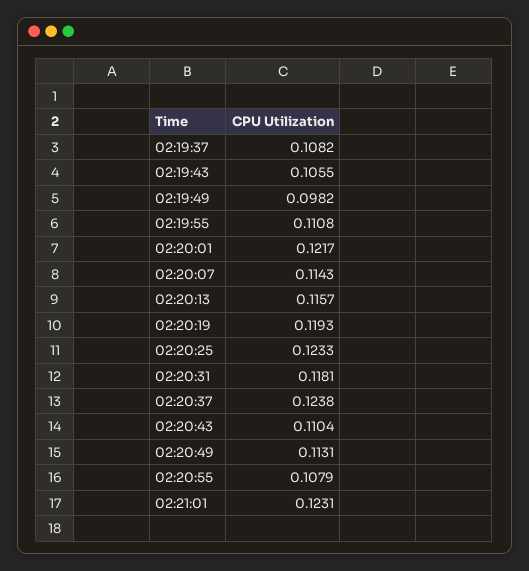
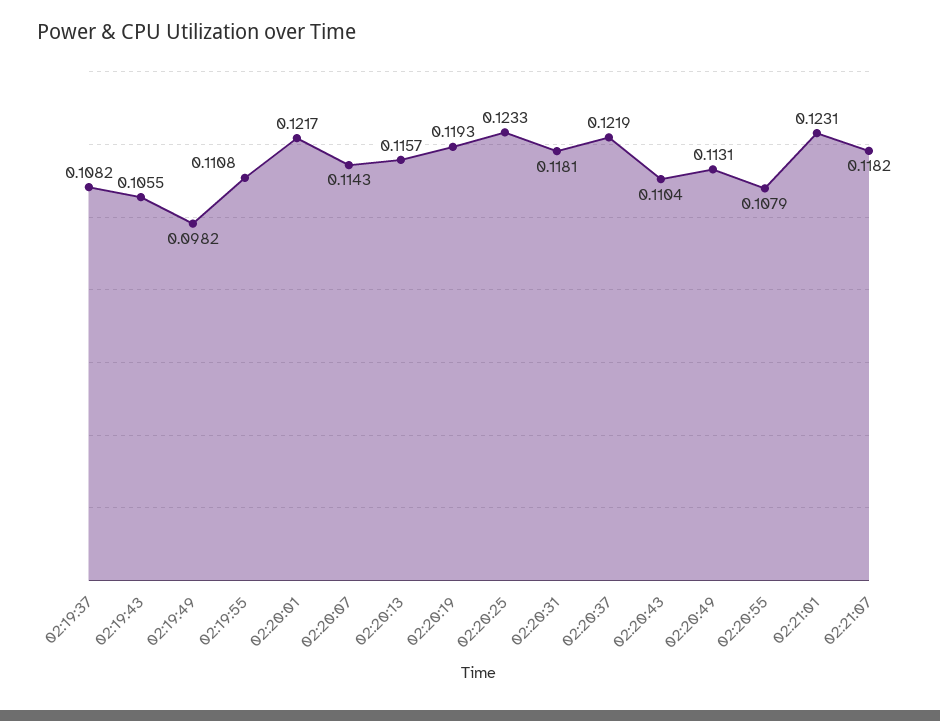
02:20:37: 0.1238 -> 0.1219
02:21:07: none -> 0.1182

